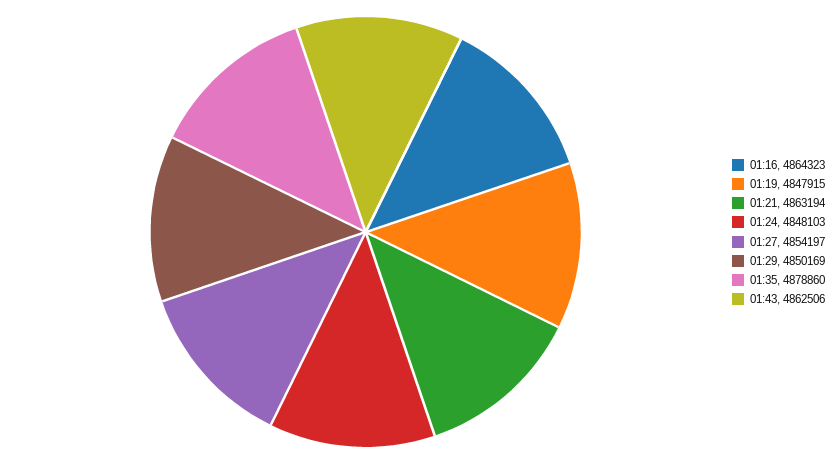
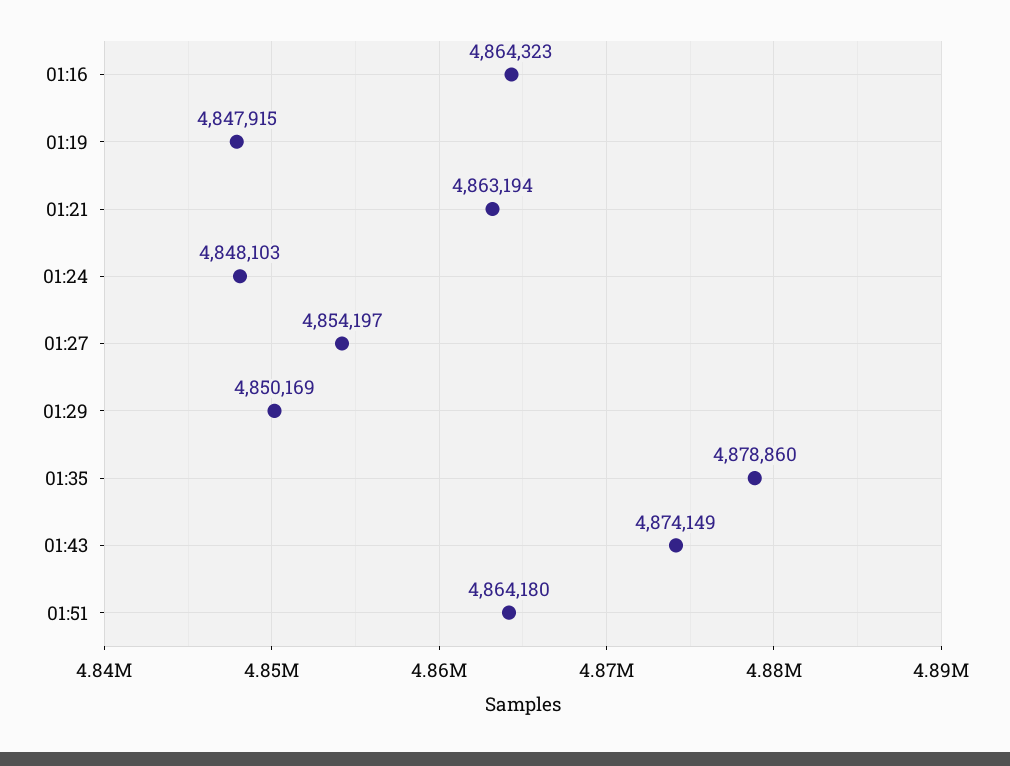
01:43: 4862506 -> 4874149
01:51: none -> 4864180

